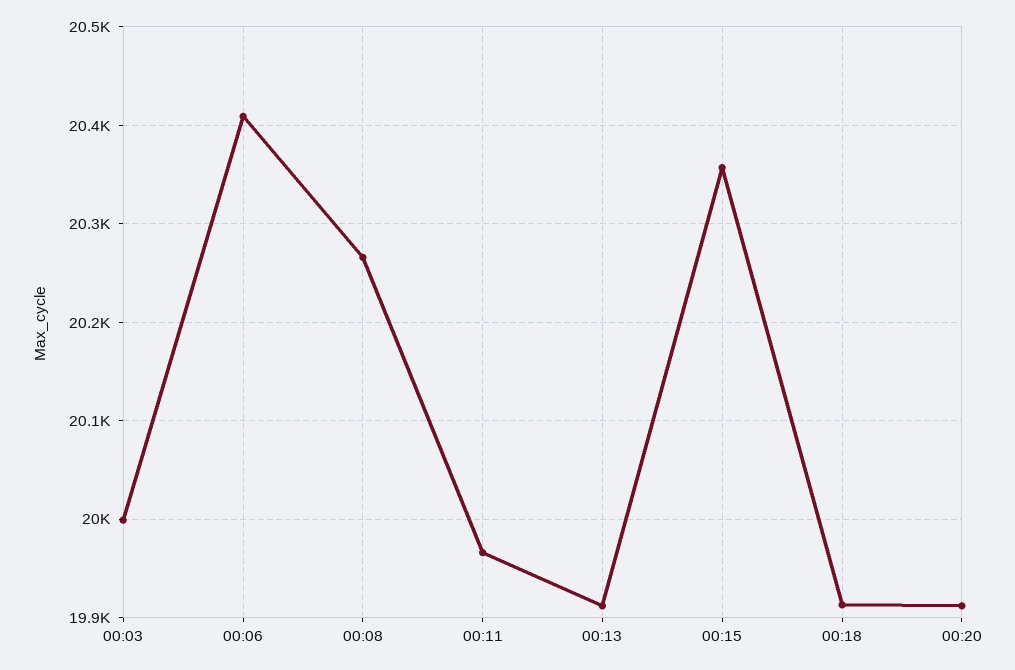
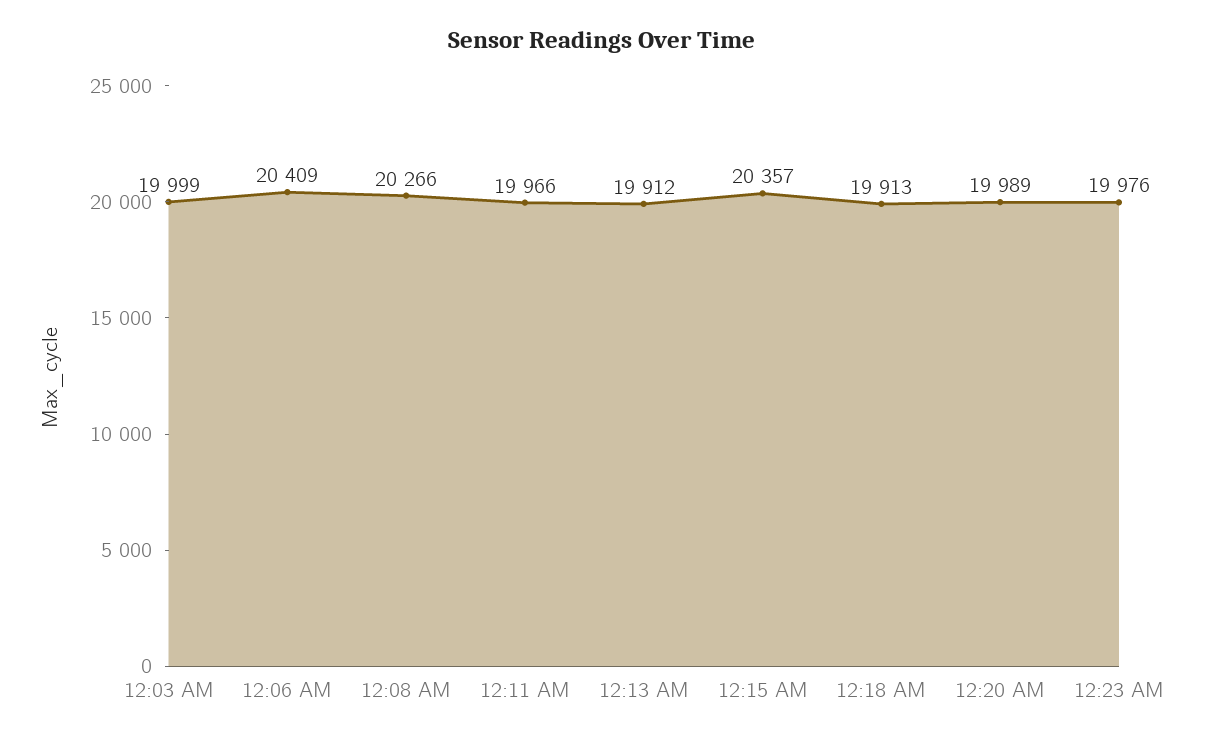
00:20: 19910 -> 19989
12:23 AM: none -> 19976

